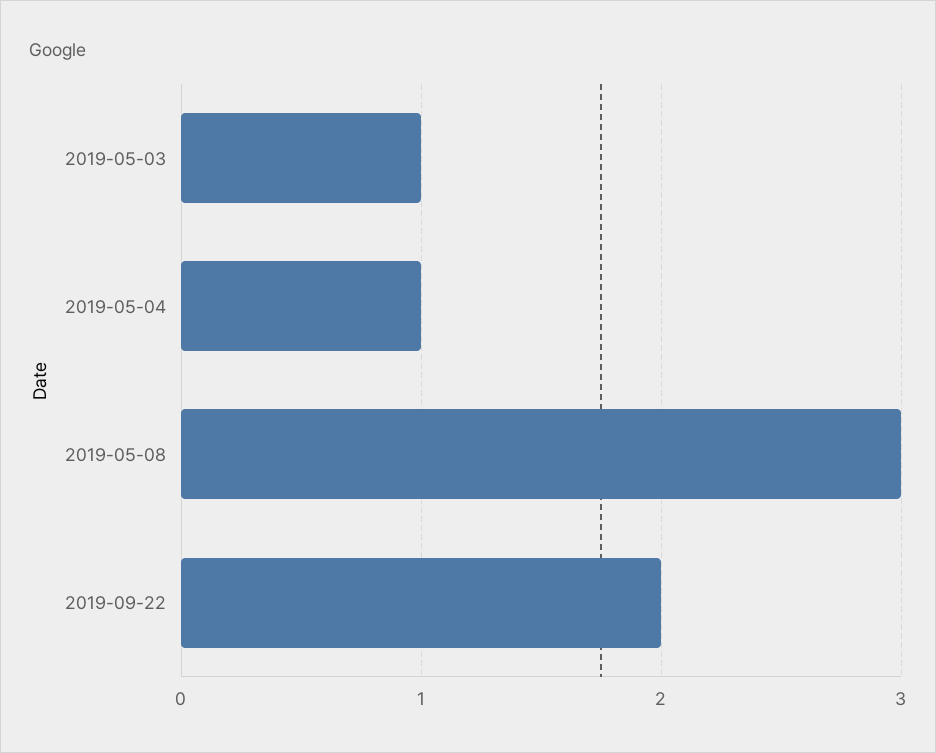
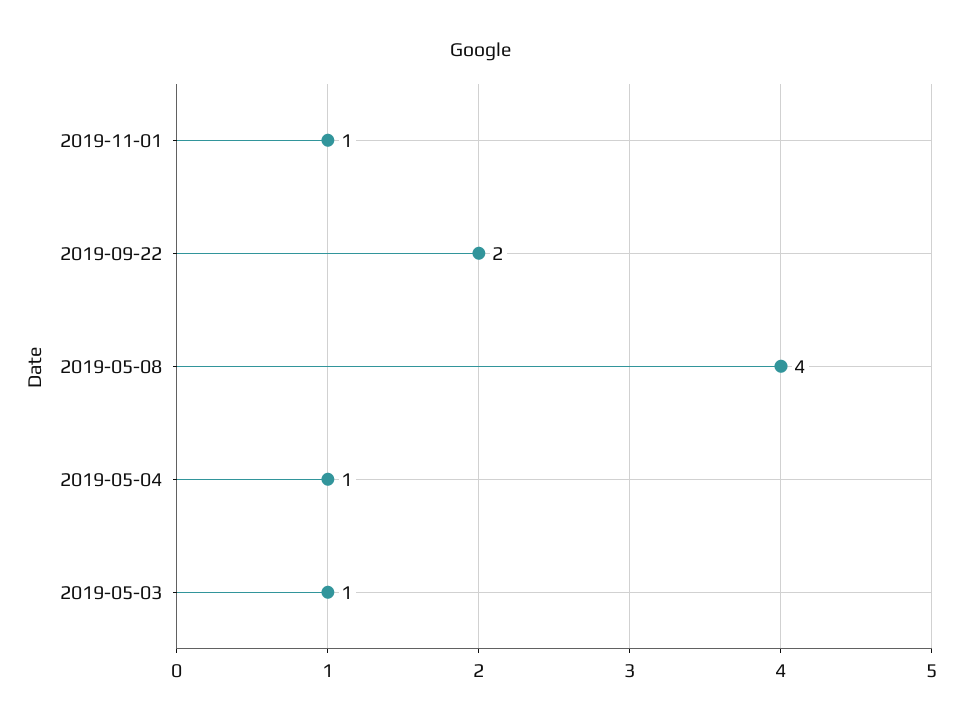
2019-05-08: 3 -> 4
2019-11-01: none -> 1

